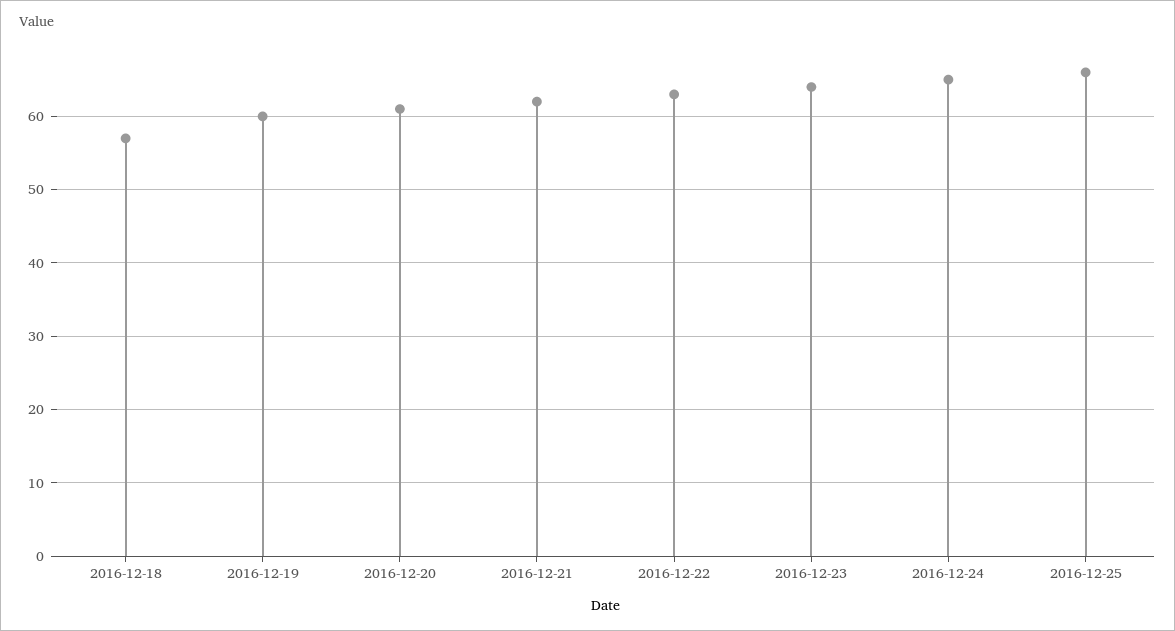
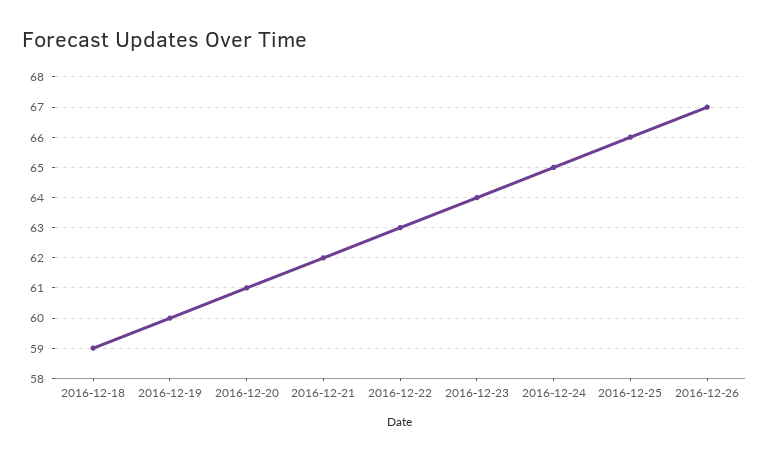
2016-12-18: 57 -> 59
2016-12-26: none -> 67

